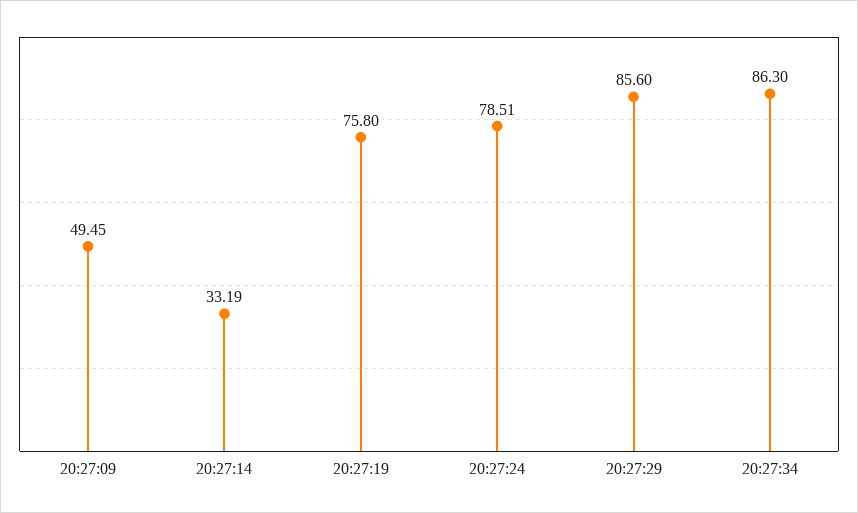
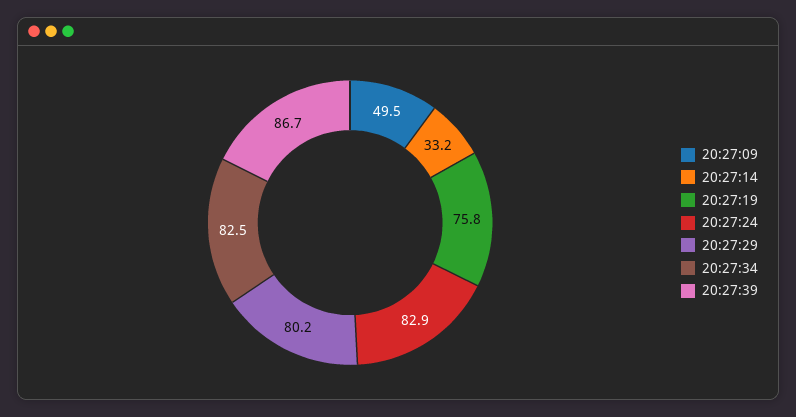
20:27:24: 78.51 -> 82.9
20:27:29: 85.6 -> 80.2
20:27:34: 86.3 -> 82.5
20:27:39: none -> 86.7

